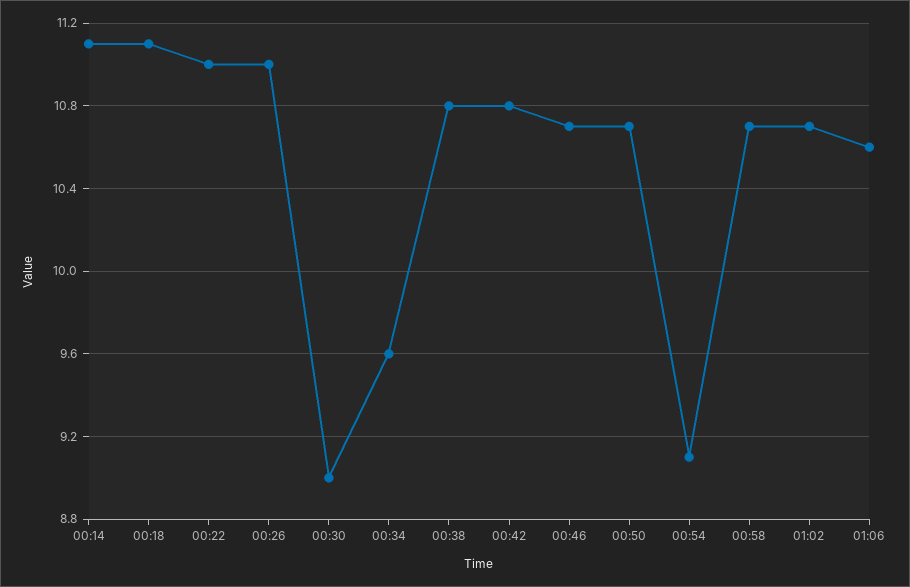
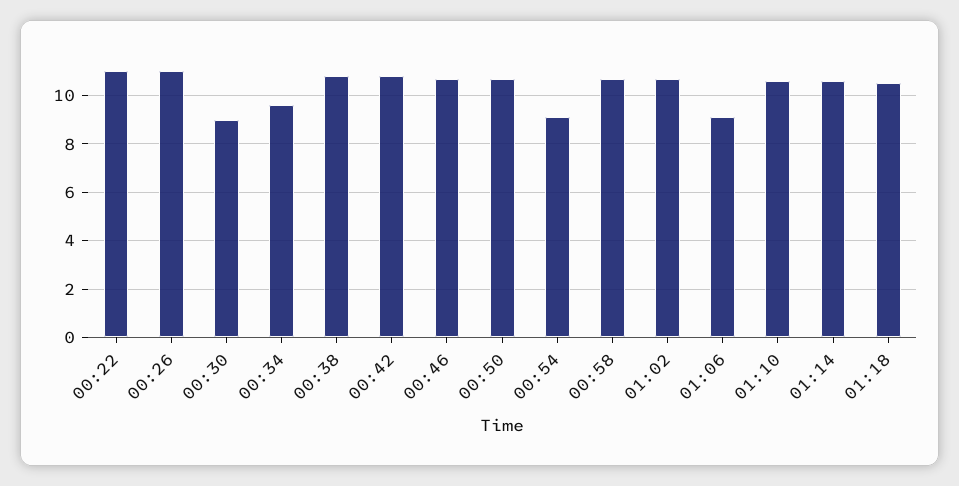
00:14: 11.1 -> none
00:18: 11.1 -> none
01:06: 10.6 -> 9
01:10: none -> 10.5
01:14: none -> 10.5
01:18: none -> 10.5

